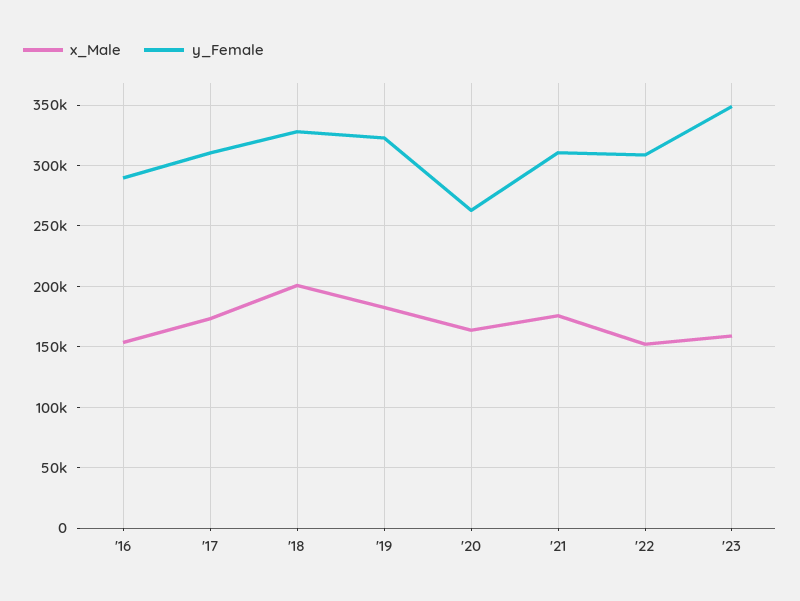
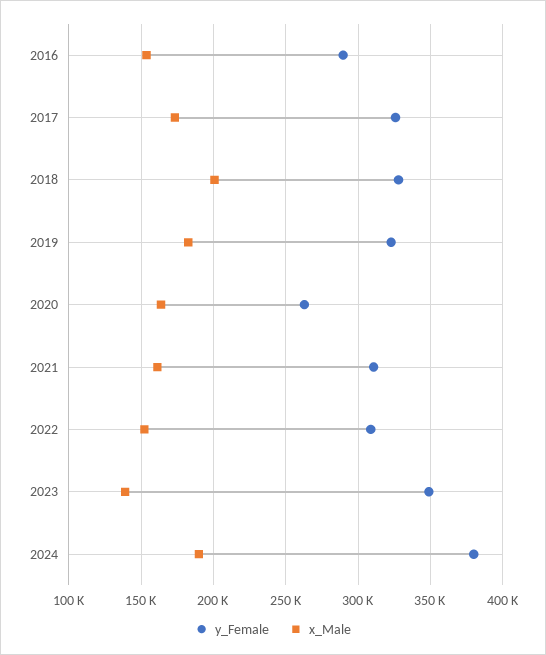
y_Female, '17: 310000 -> 325000
x_Male, '21: 175000 -> 160000
x_Male, '23: 160000 -> 140000
y_Female, 2024: none -> 380000
x_Male, 2024: none -> 190000

